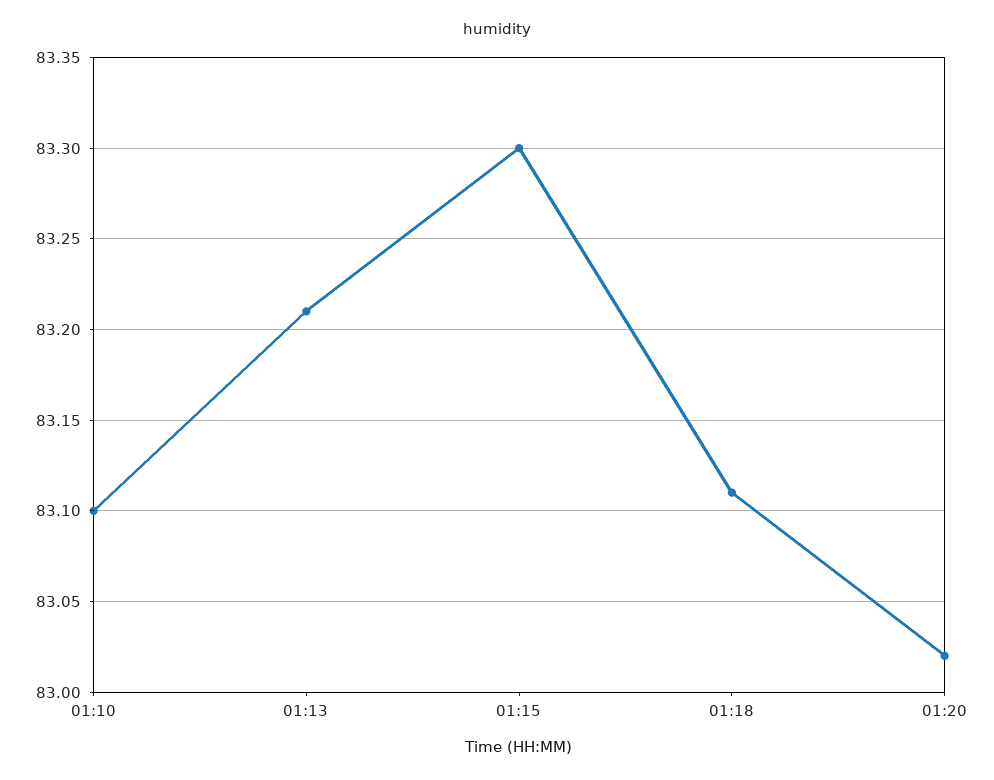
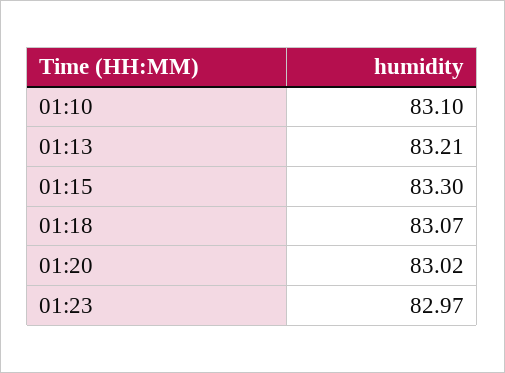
01:18: 83.11 -> 83.07
01:23: none -> 82.97

